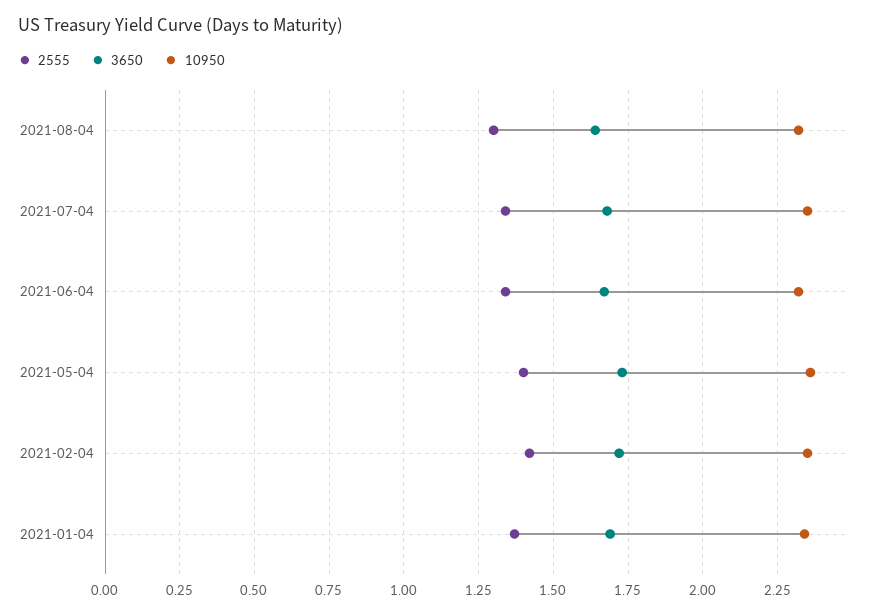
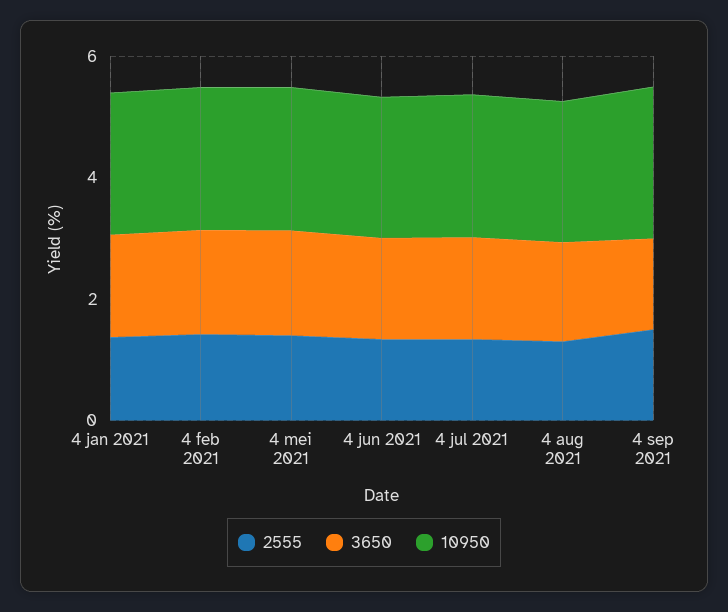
2555, 4 sep 2021: none -> 1.5
3650, 4 sep 2021: none -> 1.5
10950, 4 sep 2021: none -> 2.5

